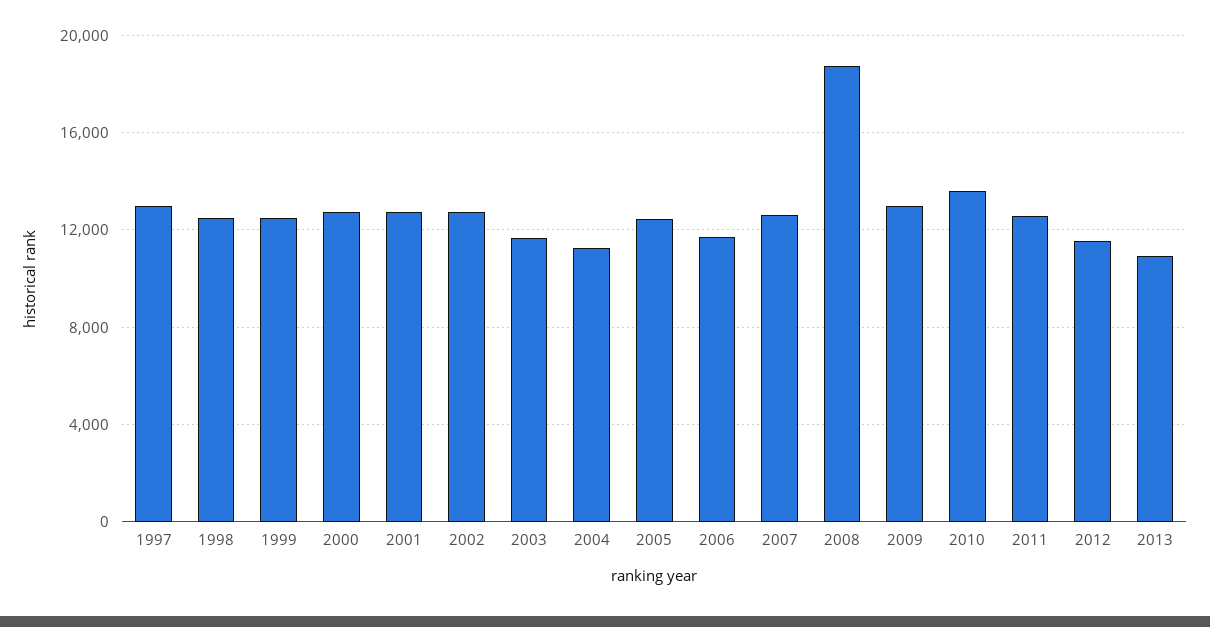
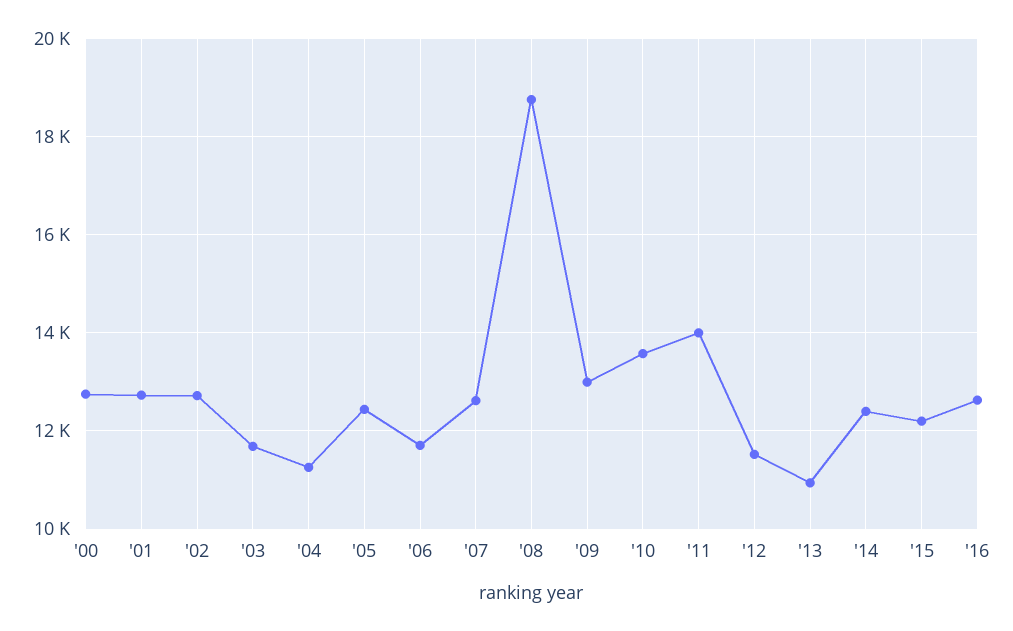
1997: 13000 -> none
1998: 12500 -> none
1999: 12500 -> none
2011: 12500 -> 14000
'14: none -> 12400
'15: none -> 12200
'16: none -> 12600

